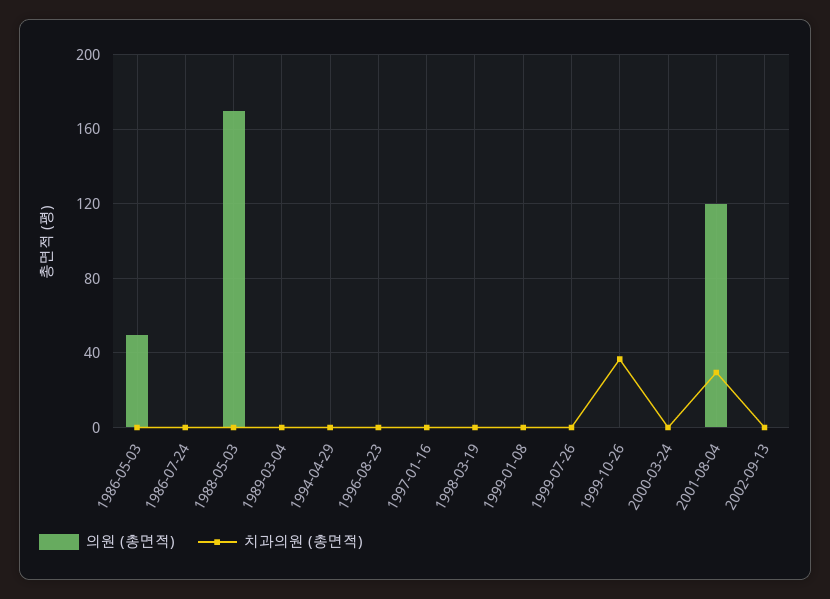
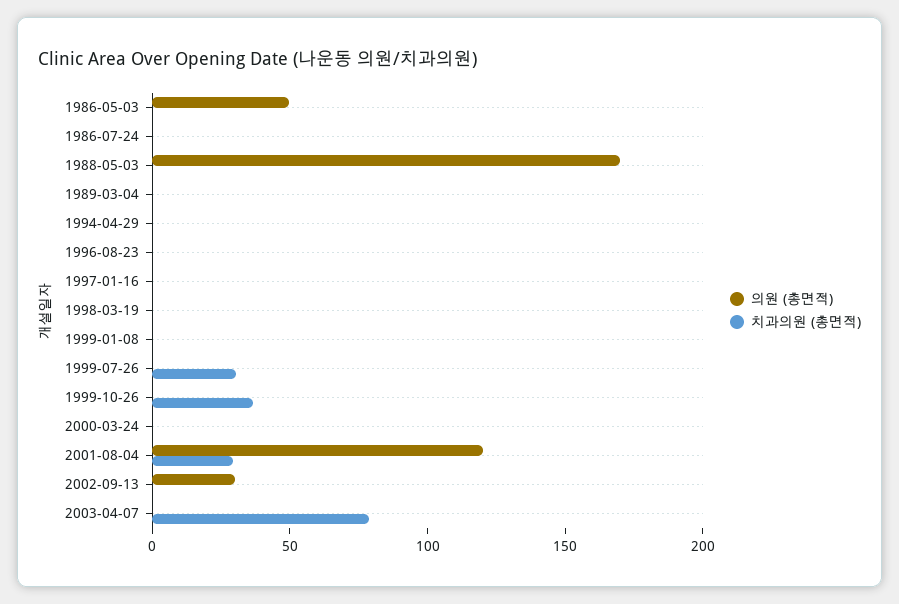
치과의원 (총면적), 1999-07-26: 0 -> 30
의원 (총면적), 2002-09-13: 0 -> 30
의원 (총면적), 2003-04-07: none -> 0
치과의원 (총면적), 2003-04-07: none -> 80

